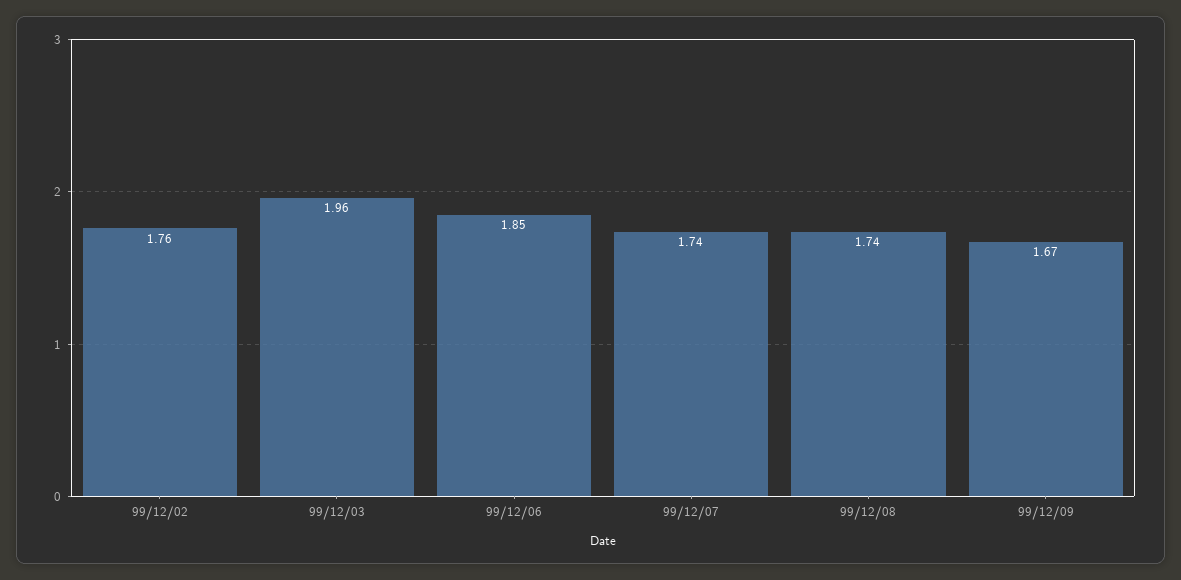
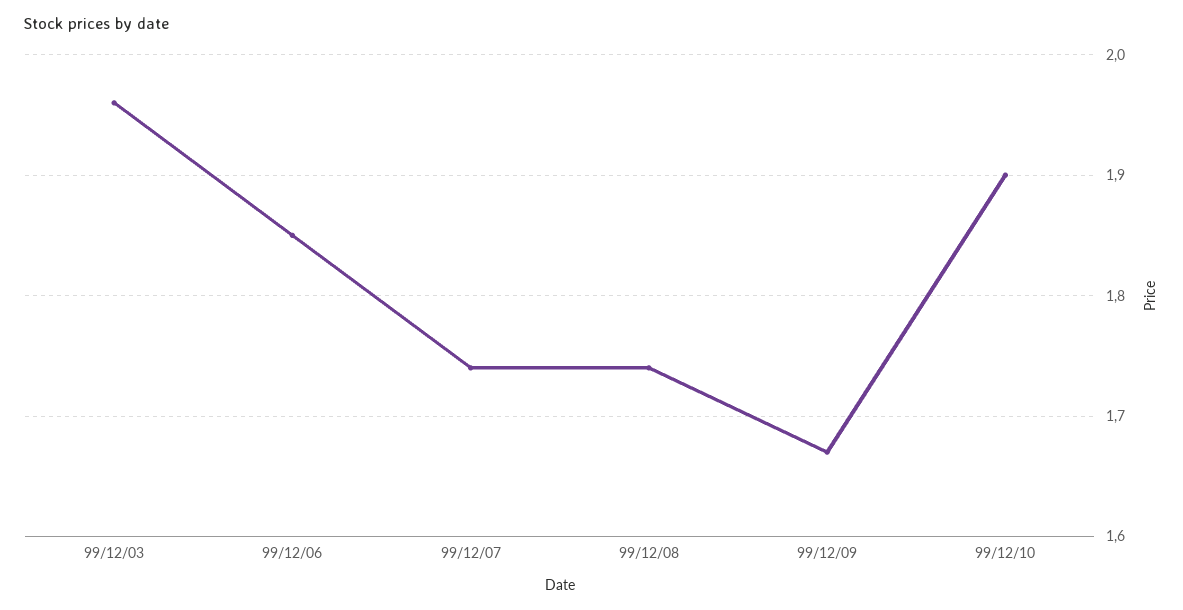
99/12/02: 1.76 -> none
99/12/10: none -> 1.9

